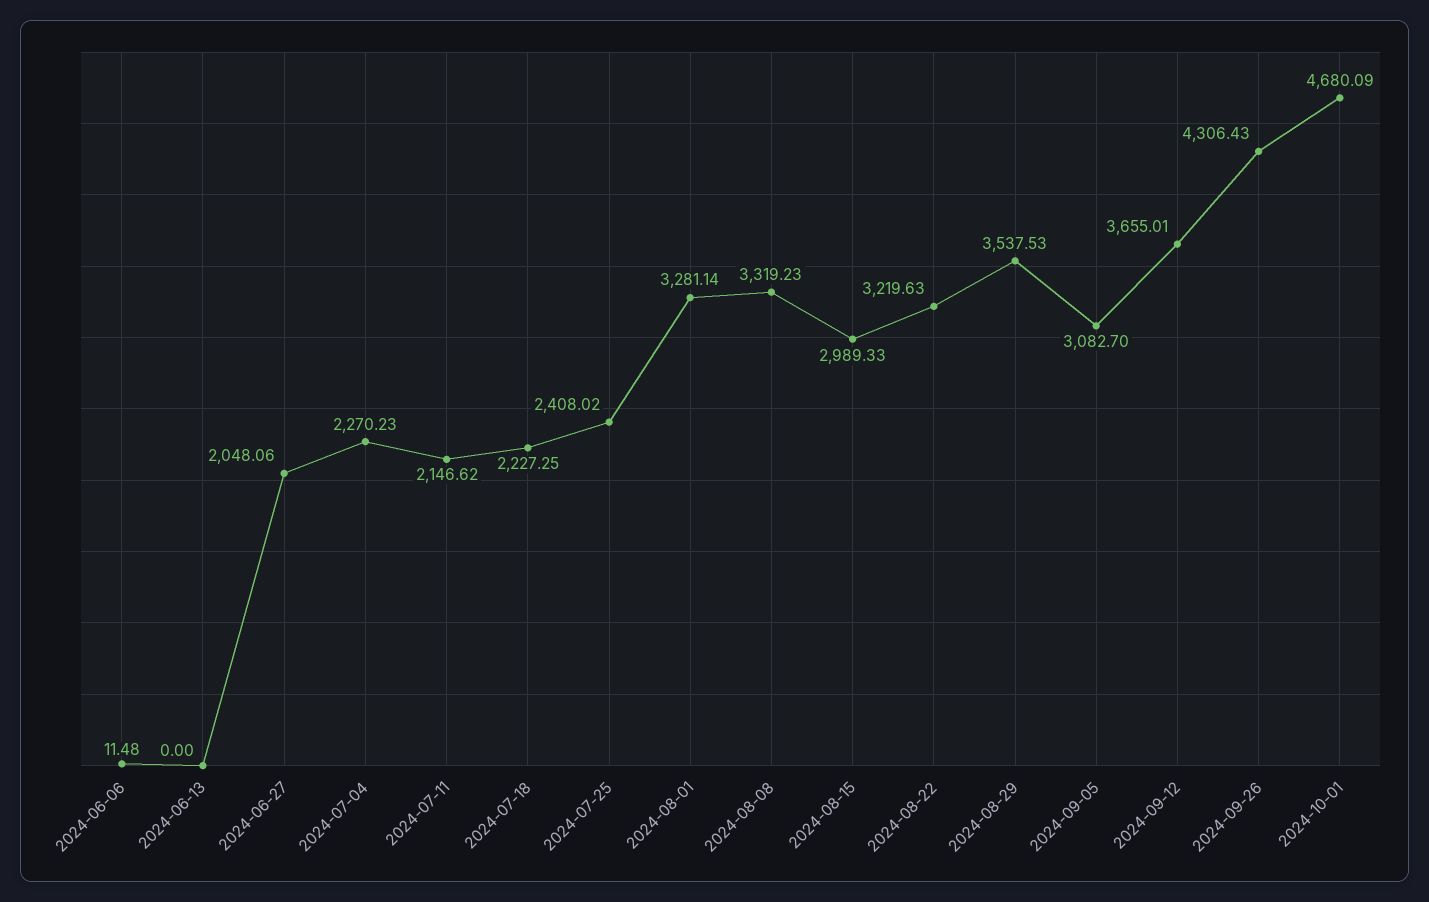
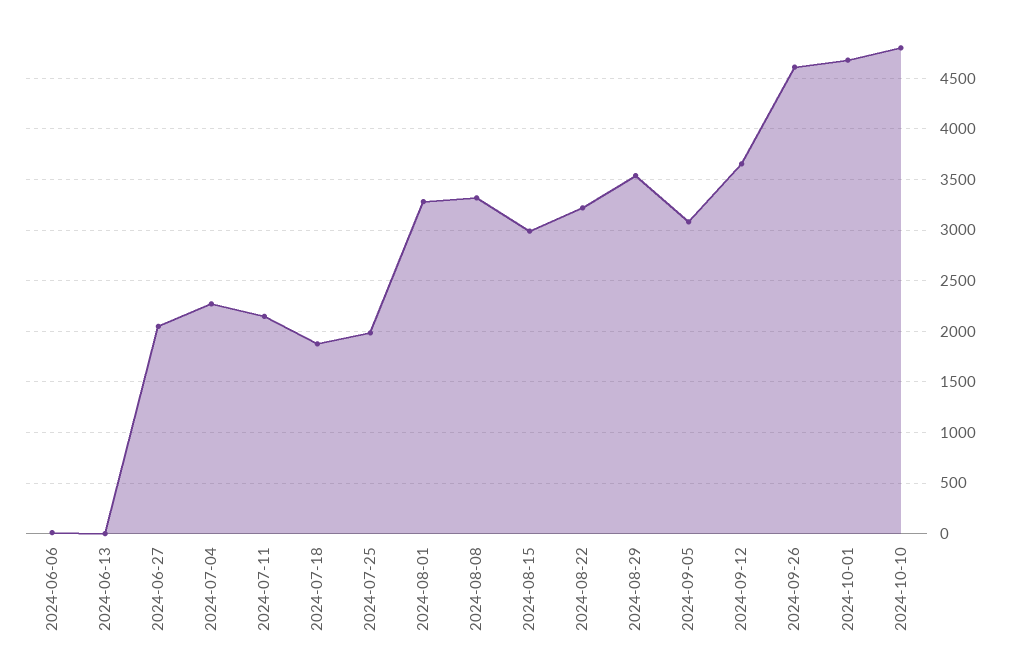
2024-07-18: 2227.25 -> 1900
2024-07-25: 2408.02 -> 2000
2024-09-26: 4306.43 -> 4600
2024-10-10: none -> 4800

